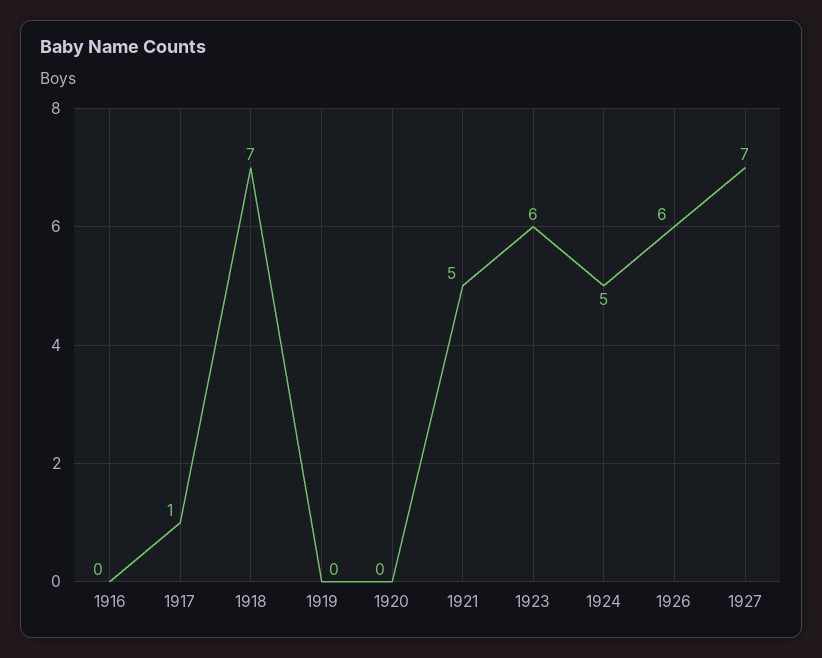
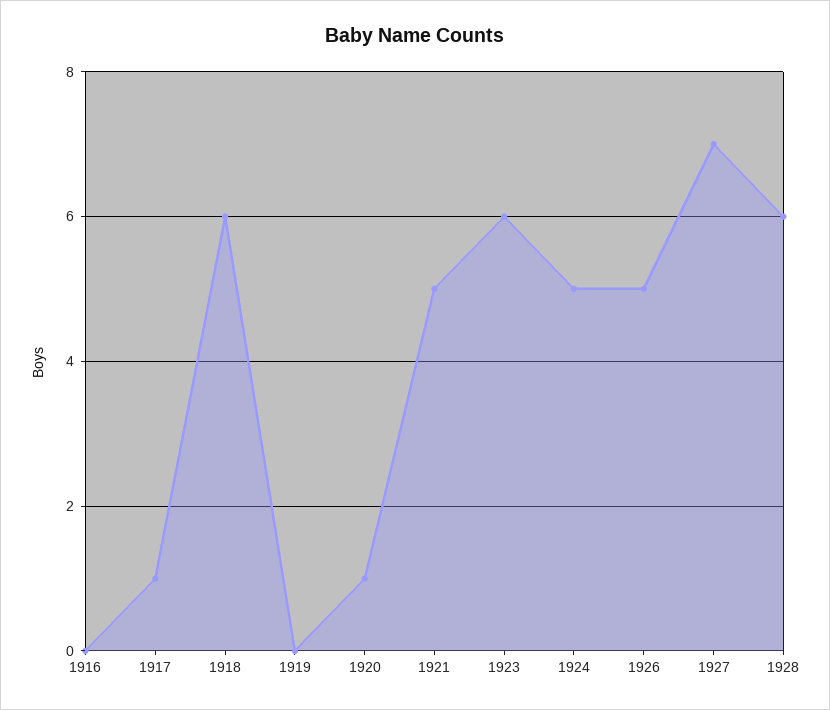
1918: 7 -> 6
1920: 0 -> 1
1926: 6 -> 5
1928: none -> 6

